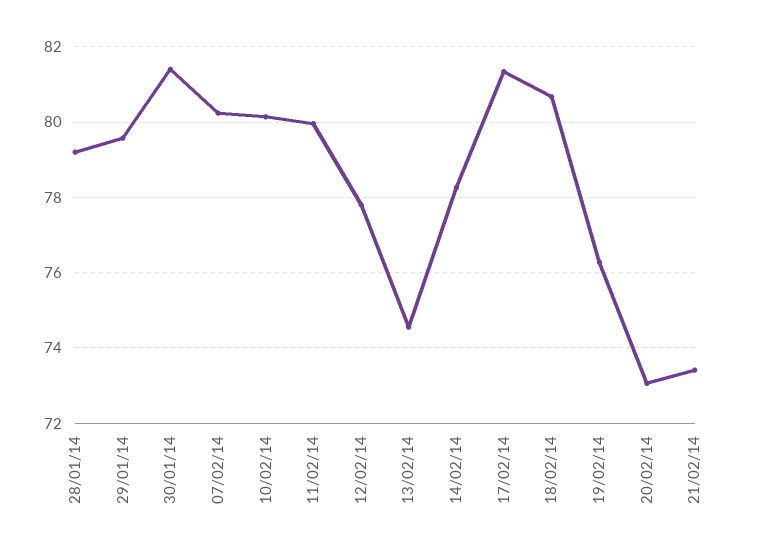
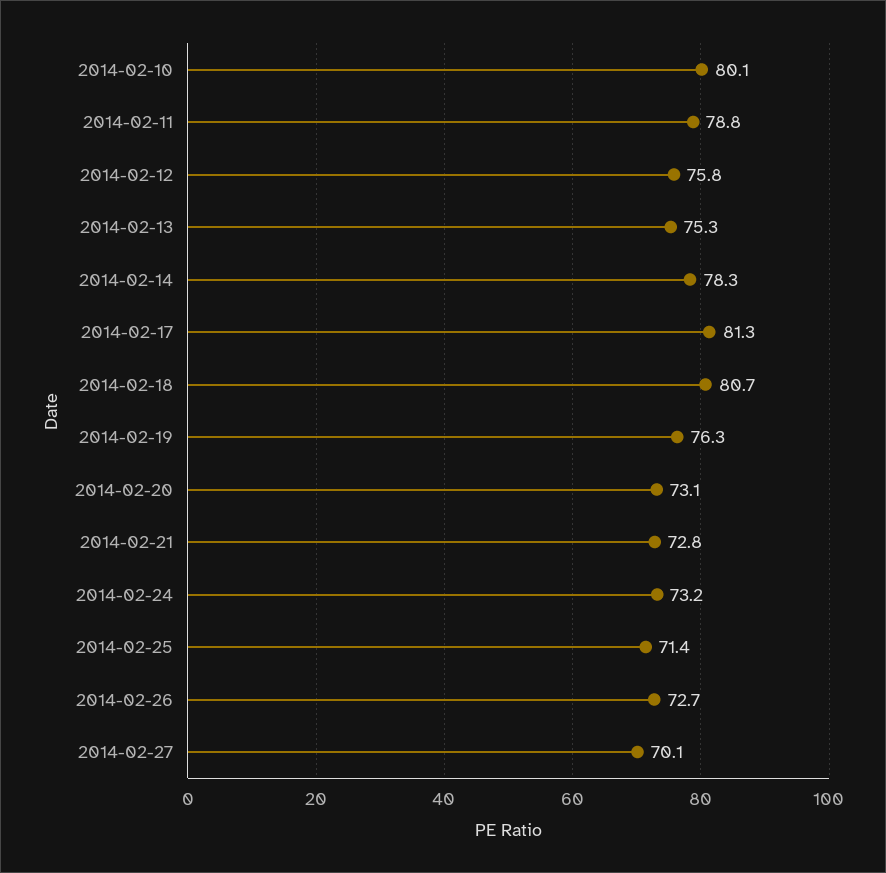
28/01/14: 79.2 -> none
29/01/14: 79.6 -> none
30/01/14: 81.4 -> none
07/02/14: 80.2 -> none
11/02/14: 80 -> 78.8
12/02/14: 77.8 -> 75.8
13/02/14: 74.6 -> 75.3
21/02/14: 73.4 -> 72.8
2014-02-24: none -> 73.2
2014-02-25: none -> 71.4
2014-02-26: none -> 72.7
2014-02-27: none -> 70.1

